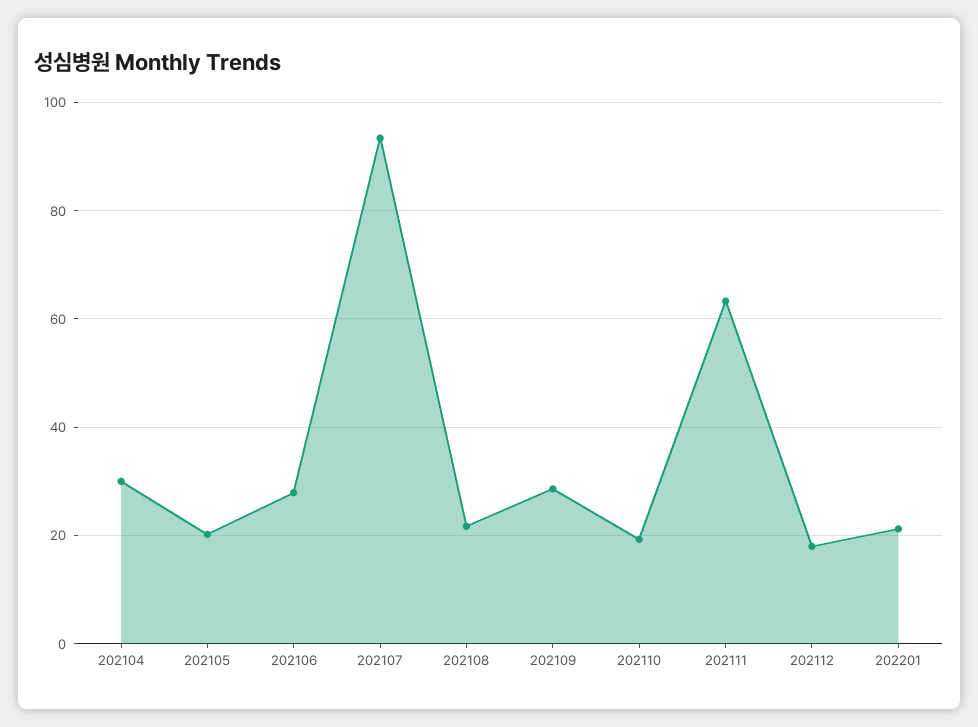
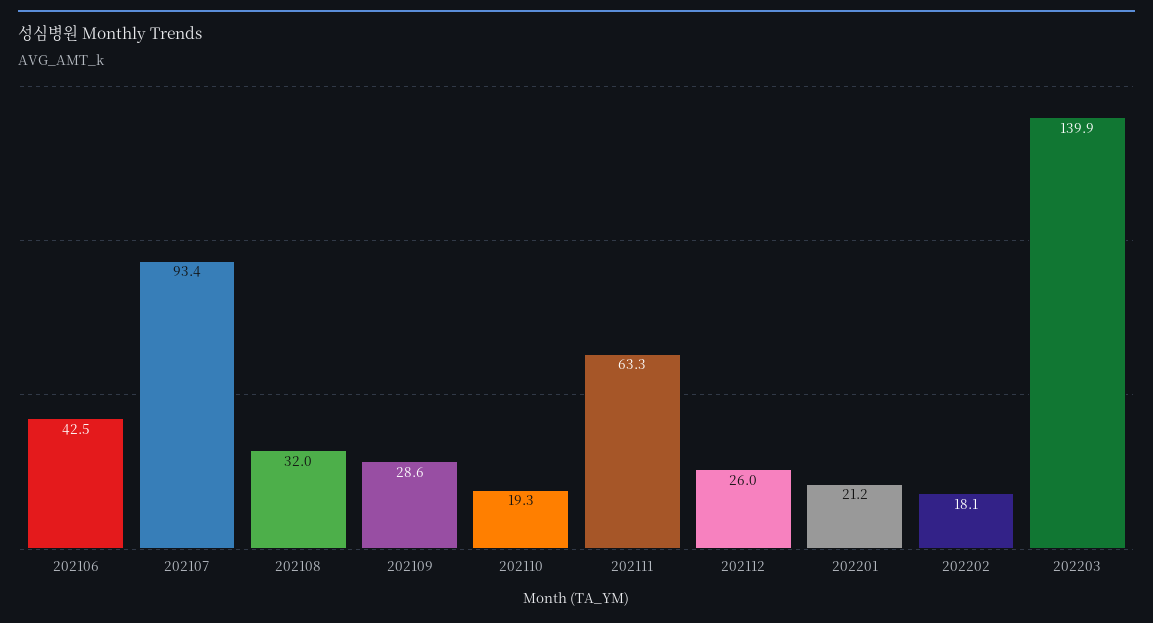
202104: 30 -> none
202105: 20 -> none
202106: 28 -> 42.5
202108: 22 -> 32
202112: 18 -> 26
202202: none -> 18.1
202203: none -> 139.9

